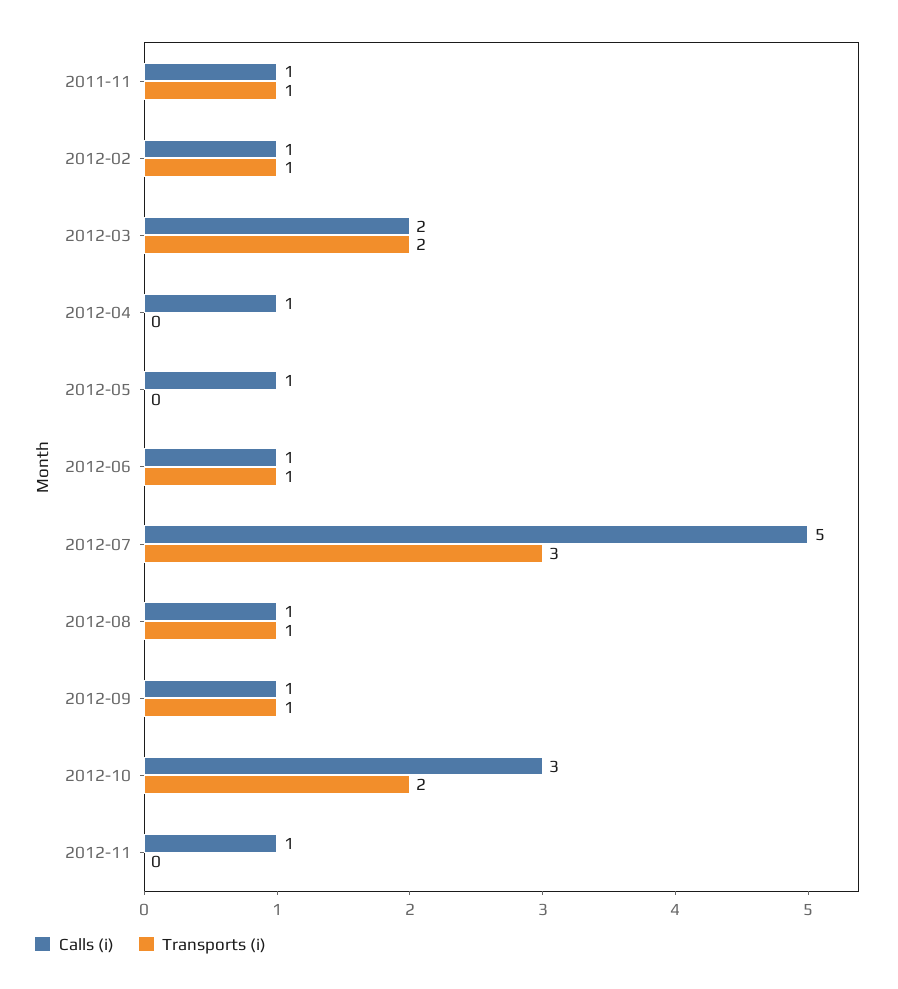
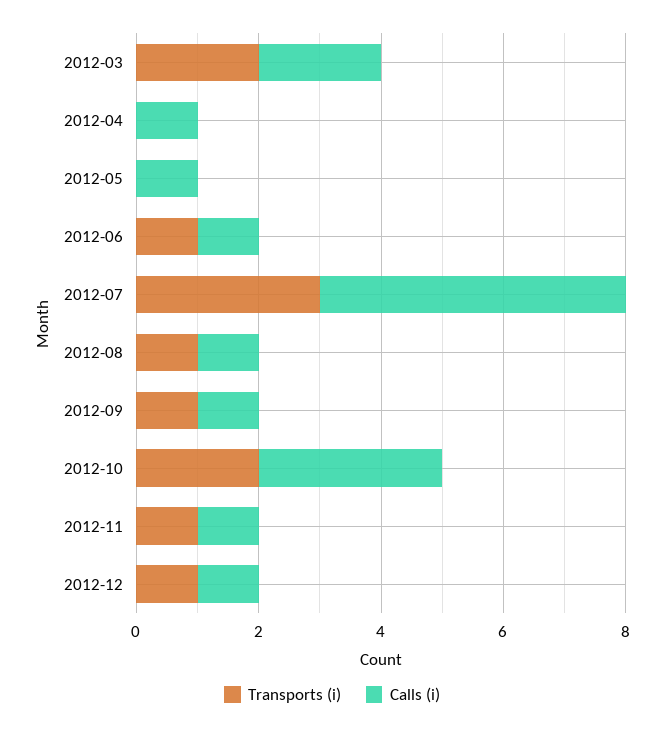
Calls (i), 2011-11: 1 -> none
Transports (i), 2011-11: 1 -> none
Calls (i), 2012-02: 1 -> none
Transports (i), 2012-02: 1 -> none
Transports (i), 2012-11: 0 -> 1
Transports (i), 2012-12: none -> 1
Calls (i), 2012-12: none -> 1

